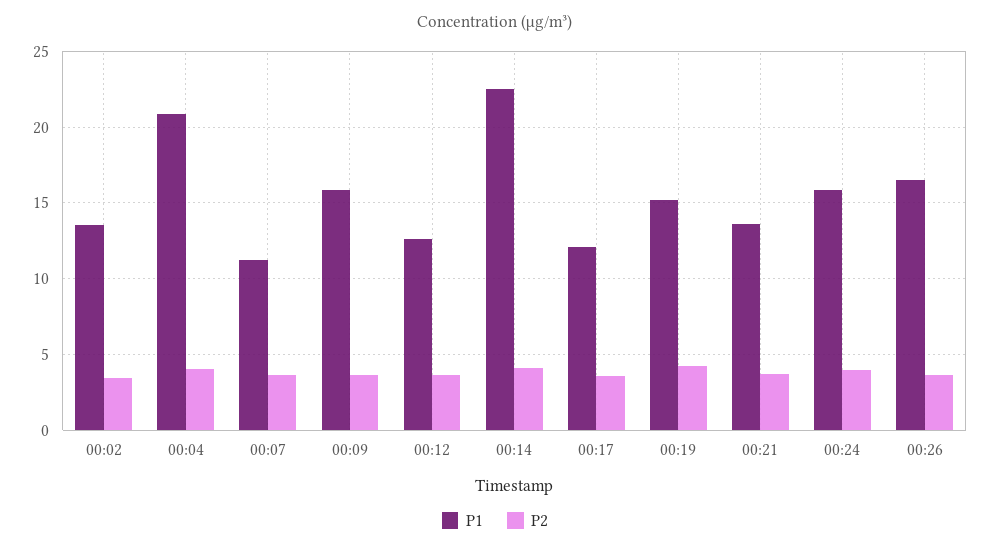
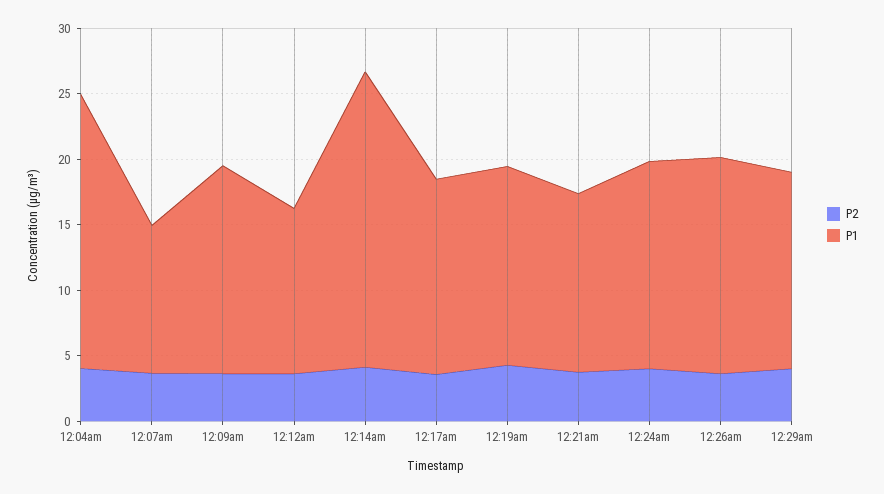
P1, 00:02: 13.5 -> none
P2, 00:02: 3.5 -> none
P1, 00:17: 12 -> 15
P2, 12:29am: none -> 4
P1, 12:29am: none -> 15

